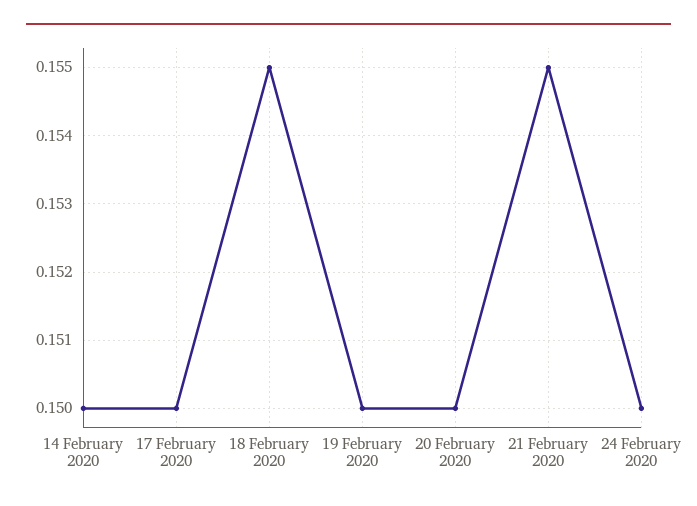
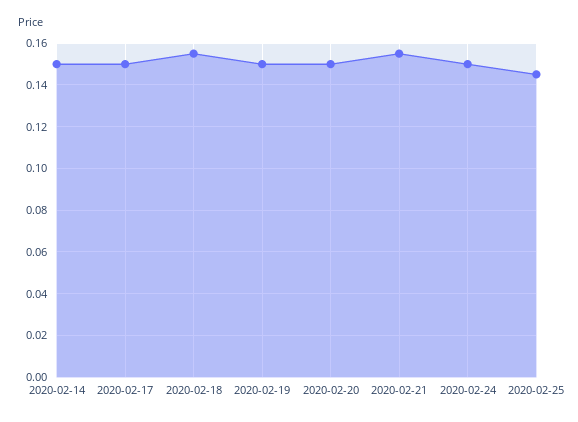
2020-02-25: none -> 0.145

